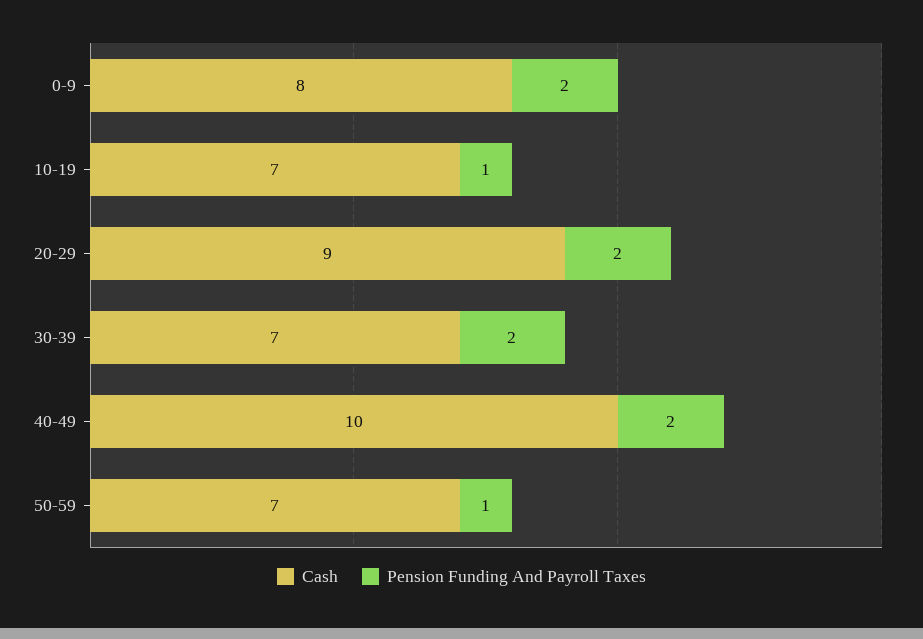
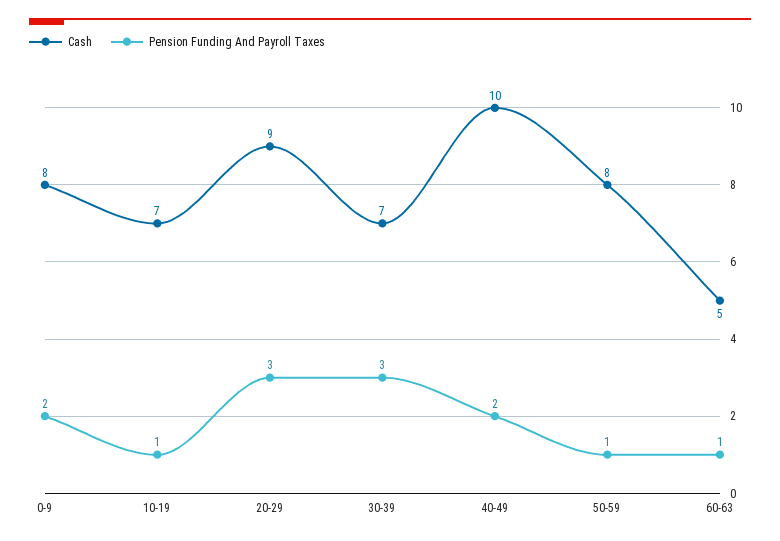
Pension Funding And Payroll Taxes, 20-29: 2 -> 3
Pension Funding And Payroll Taxes, 30-39: 2 -> 3
Cash, 50-59: 7 -> 8
Cash, 60-63: none -> 5
Pension Funding And Payroll Taxes, 60-63: none -> 1

